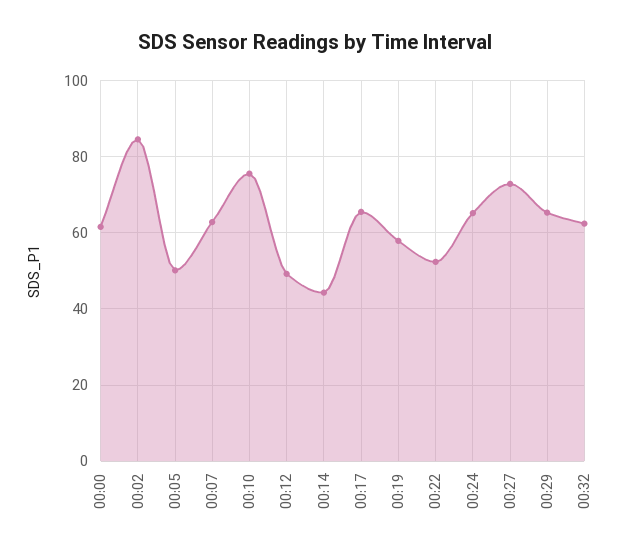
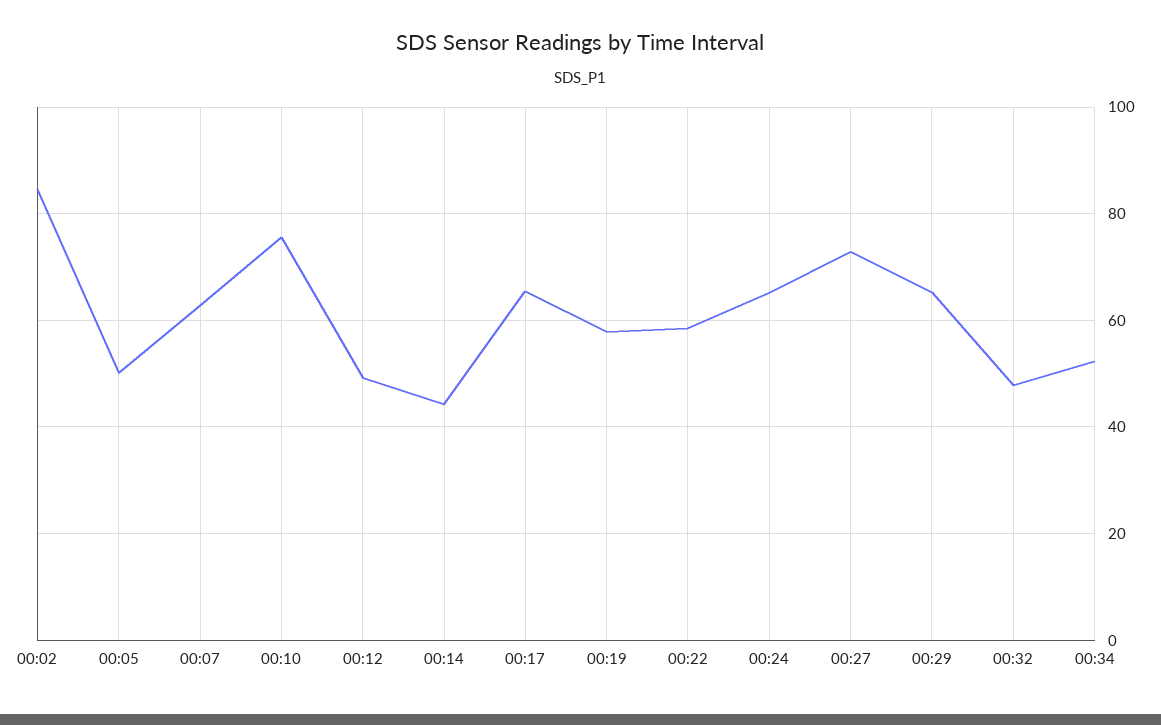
00:00: 62 -> none
00:22: 52 -> 58
00:32: 62 -> 48
00:34: none -> 52

